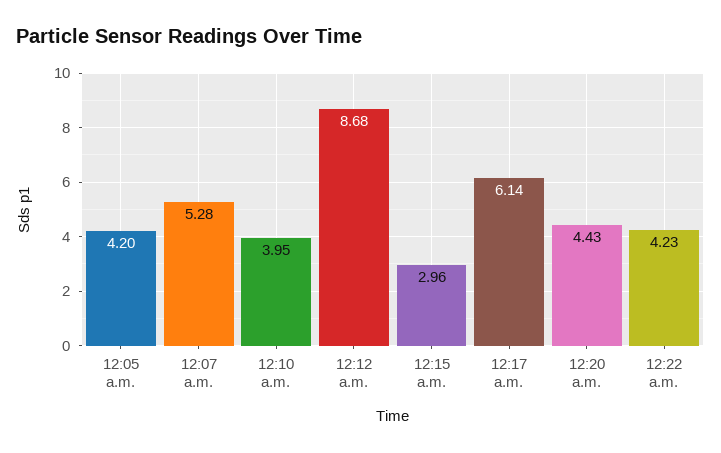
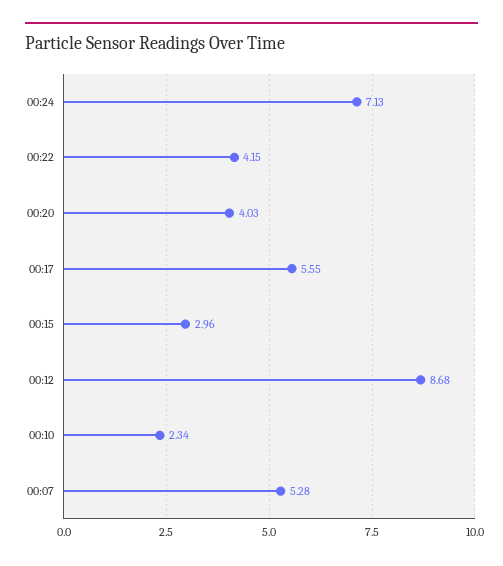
12:05 a.m.: 4.2 -> none
12:10 a.m.: 3.95 -> 2.34
12:17 a.m.: 6.14 -> 5.55
12:20 a.m.: 4.43 -> 4.03
12:22 a.m.: 4.23 -> 4.15
00:24: none -> 7.13

